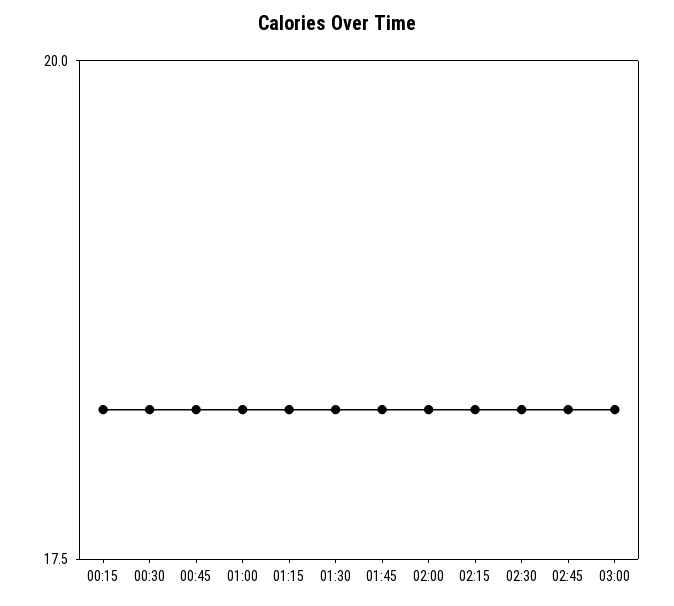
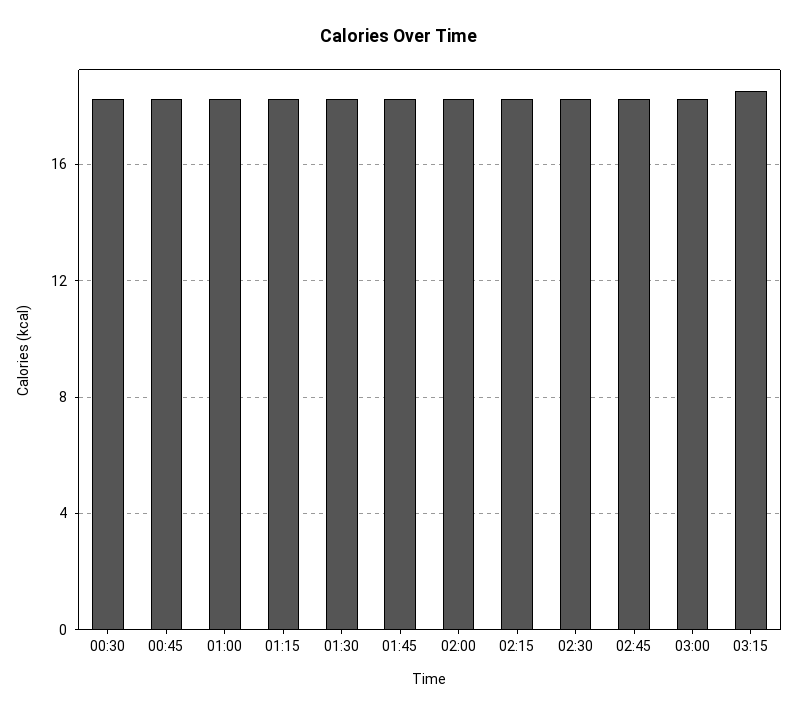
00:15: 18.25 -> none
03:15: none -> 18.5

